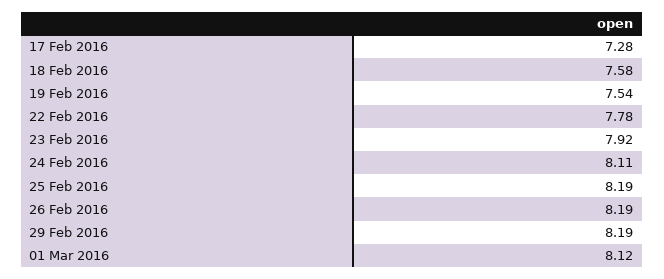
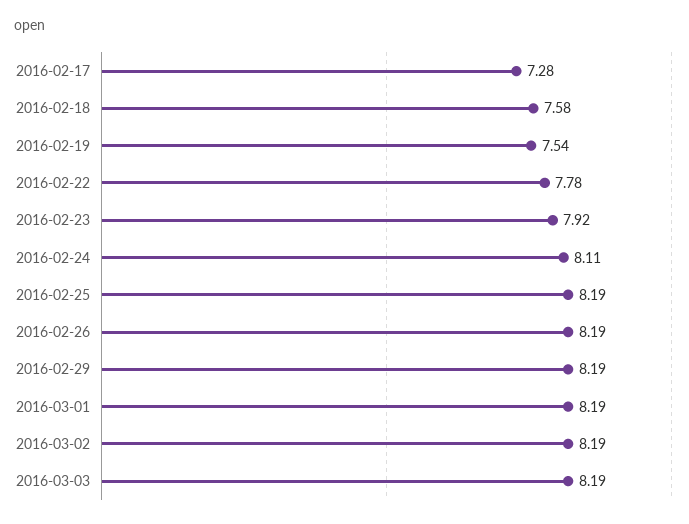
01 Mar 2016: 8.12 -> 8.19
2016-03-02: none -> 8.19
2016-03-03: none -> 8.19

